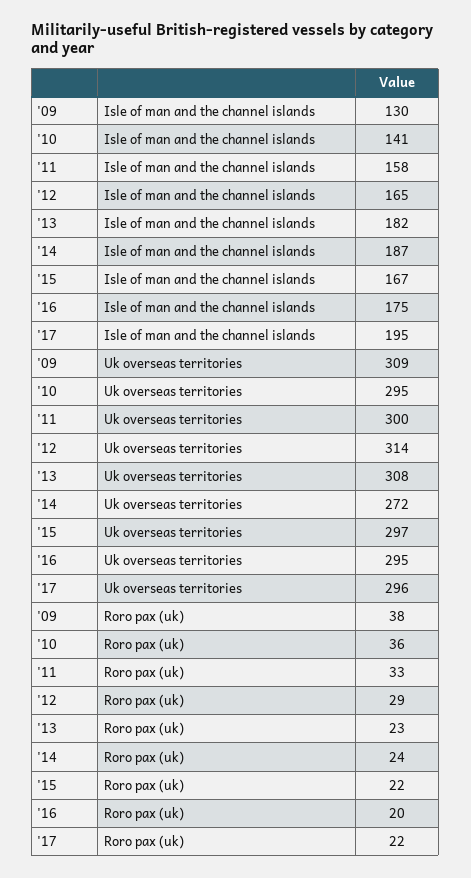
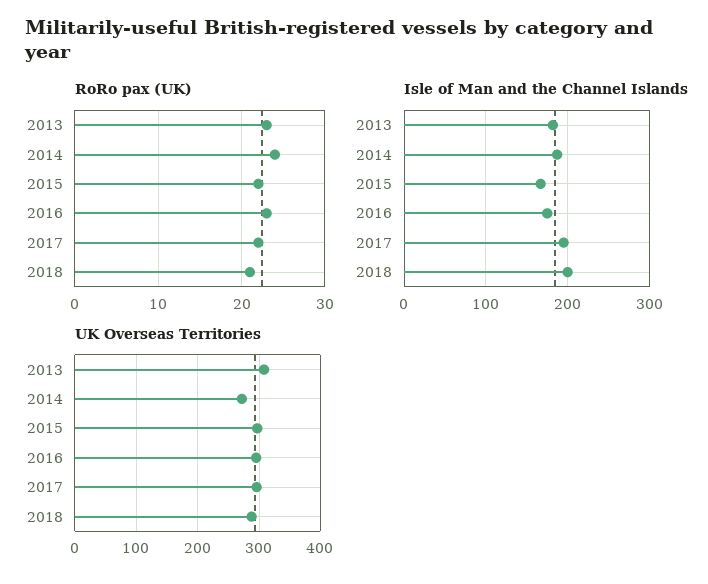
Isle of man and the channel islands, '09: 130 -> none
Isle of man and the channel islands, '10: 141 -> none
Isle of man and the channel islands, '11: 158 -> none
Isle of man and the channel islands, '12: 165 -> none
Uk overseas territories, '09: 309 -> none
Uk overseas territories, '10: 295 -> none
Uk overseas territories, '11: 300 -> none
Uk overseas territories, '12: 314 -> none
Roro pax (uk), '09: 38 -> none
Roro pax (uk), '10: 36 -> none
Roro pax (uk), '11: 33 -> none
Roro pax (uk), '12: 29 -> none
Roro pax (uk), '16: 20 -> 23
Roro pax (uk), 2018: none -> 21
Isle of man and the channel islands, 2018: none -> 200
Uk overseas territories, 2018: none -> 290

